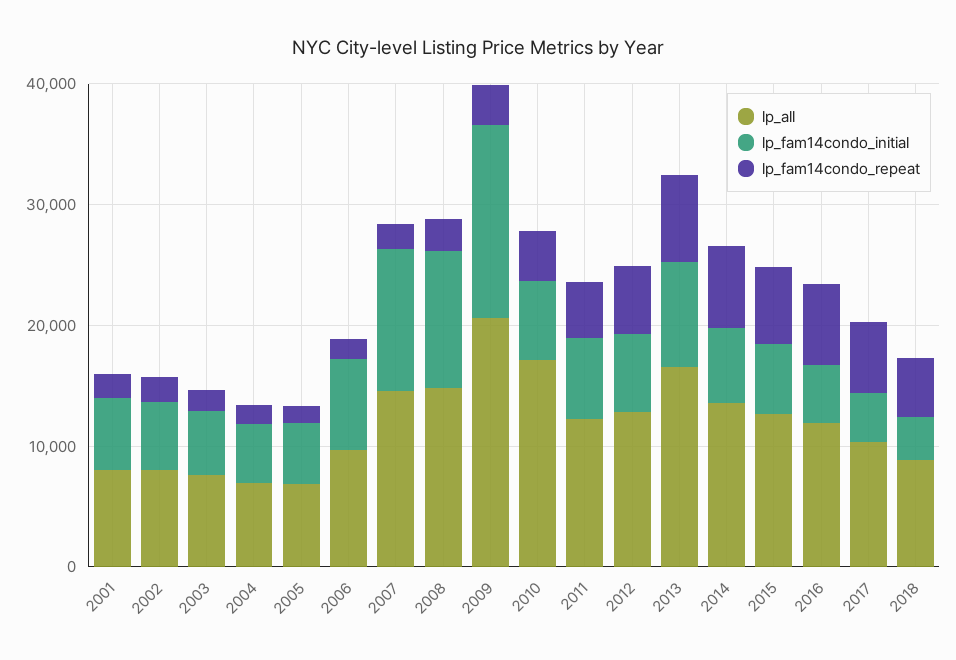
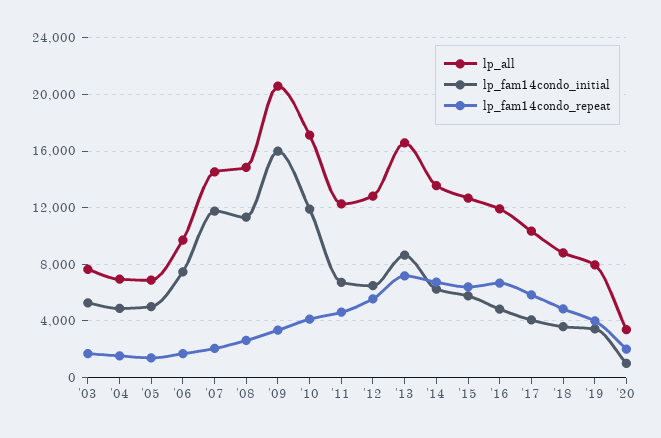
lp_all, 2001: 8000 -> none
lp_fam14condo_initial, 2001: 6000 -> none
lp_fam14condo_repeat, 2001: 2000 -> none
lp_all, 2002: 8000 -> none
lp_fam14condo_initial, 2002: 6000 -> none
lp_fam14condo_repeat, 2002: 2000 -> none
lp_fam14condo_initial, 2010: 6000 -> 12000
lp_all, '19: none -> 8000
lp_fam14condo_initial, '19: none -> 3500
lp_fam14condo_repeat, '19: none -> 4000
lp_all, '20: none -> 3500
lp_fam14condo_initial, '20: none -> 1000
lp_fam14condo_repeat, '20: none -> 2000

